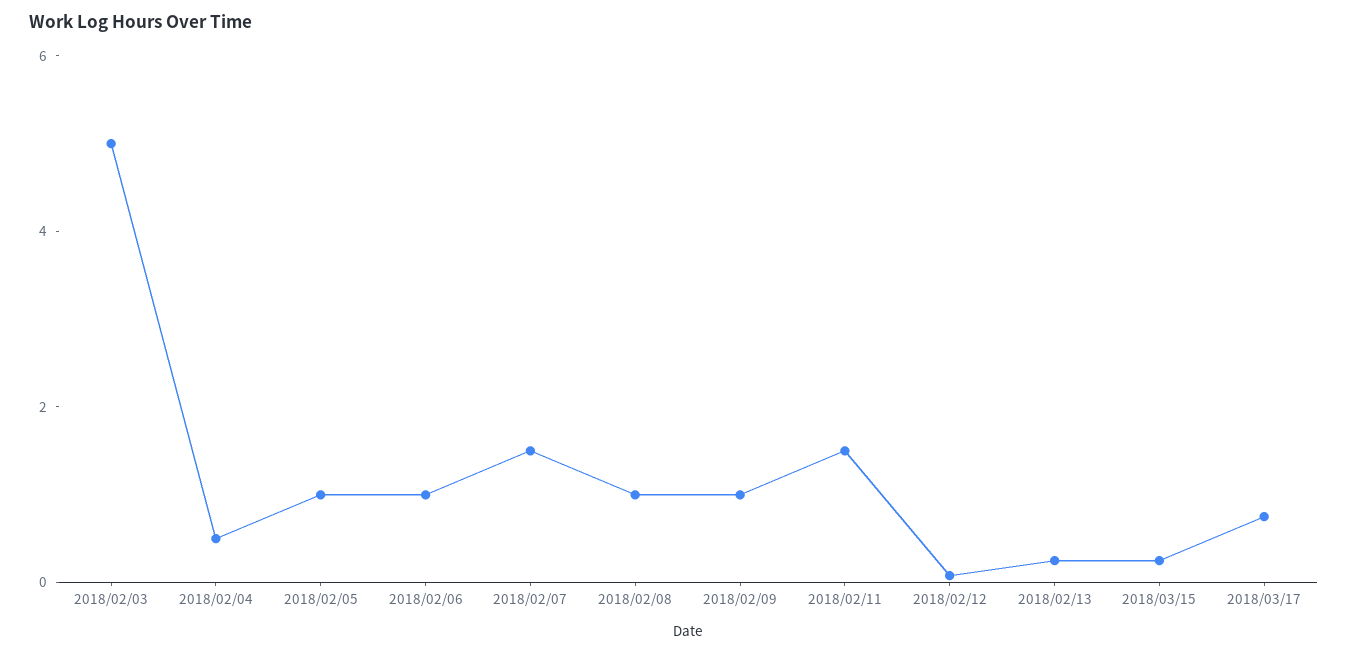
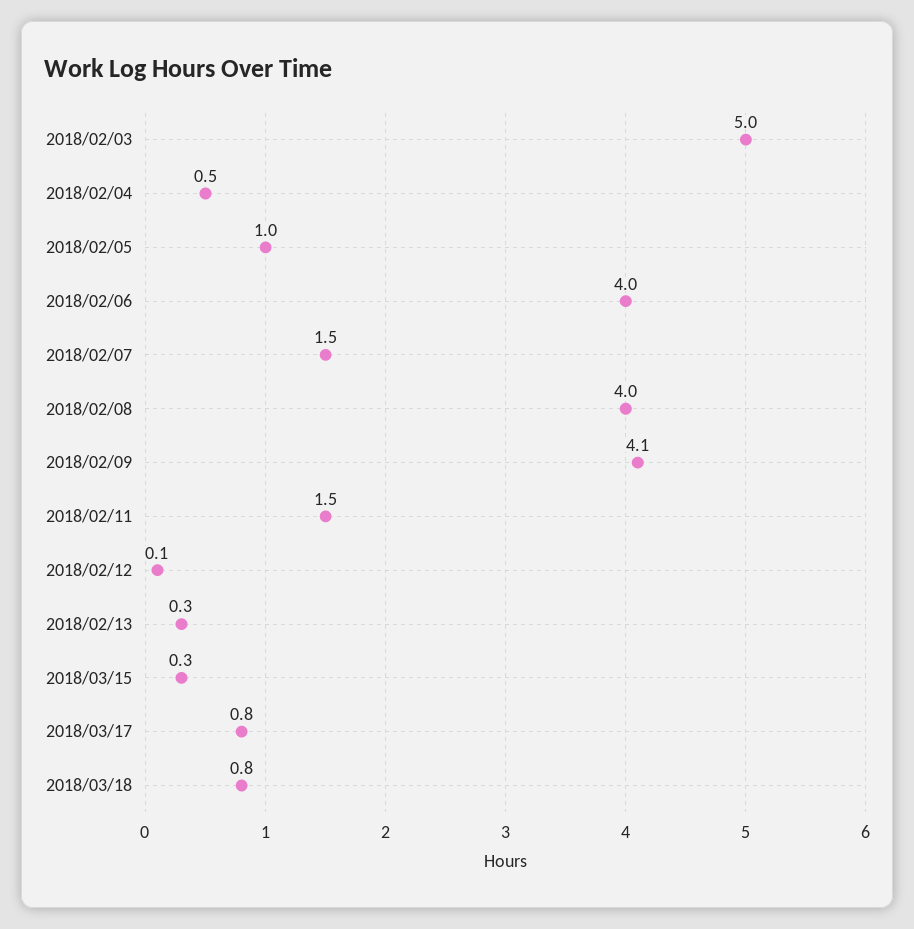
2018/02/06: 1 -> 4
2018/02/08: 1 -> 4
2018/02/09: 1 -> 4.1
2018/03/18: none -> 0.8

